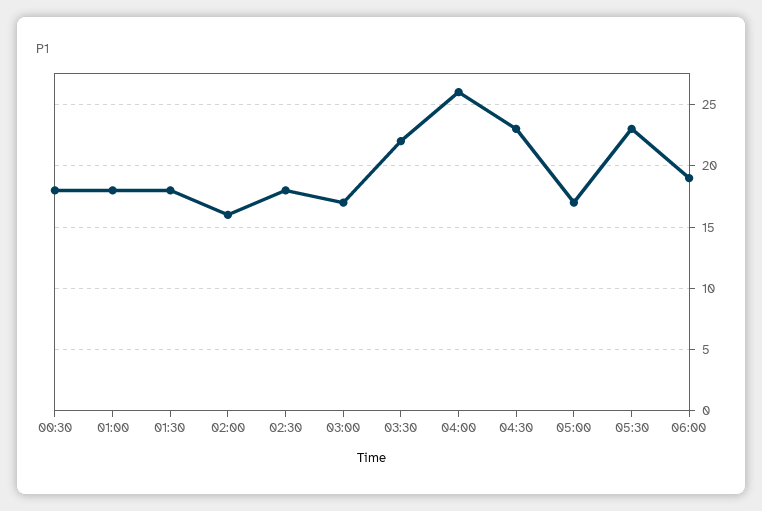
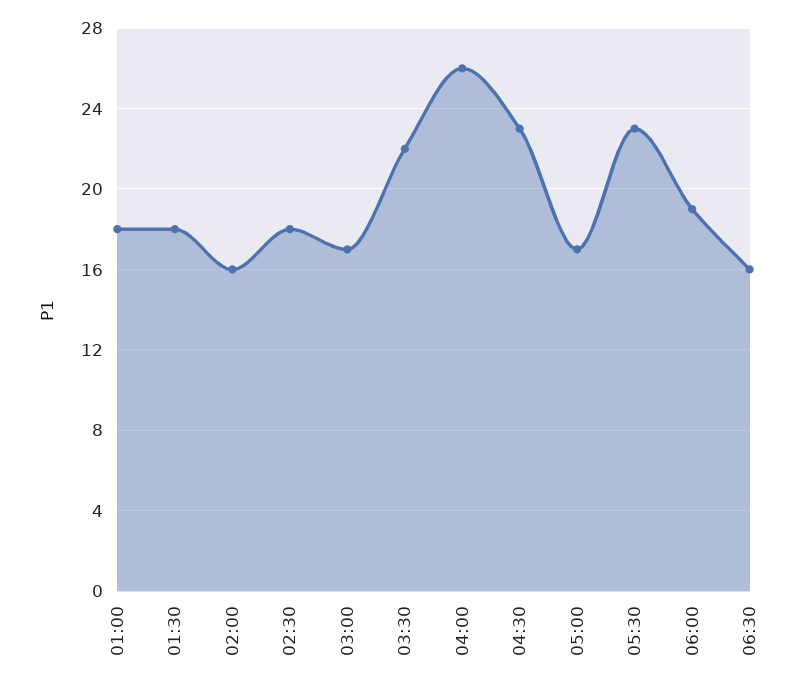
00:30: 18 -> none
06:30: none -> 16

